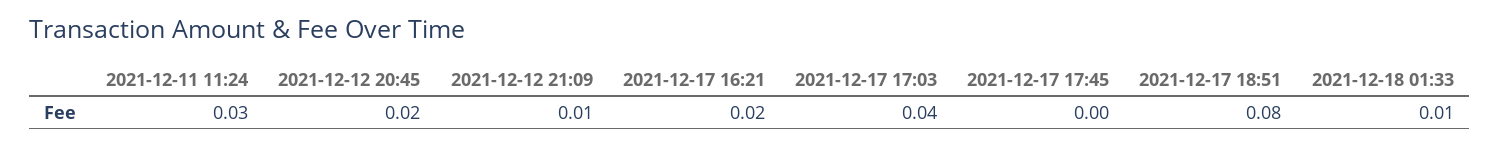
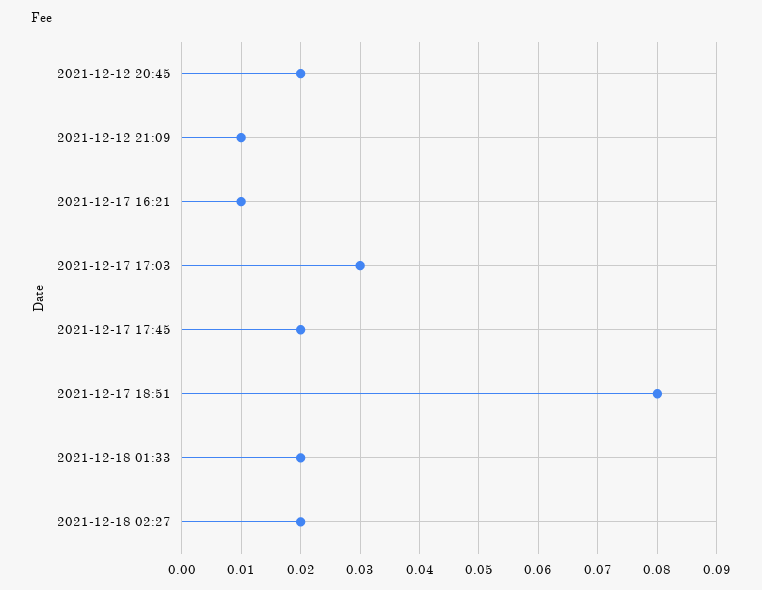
2021-12-11 11:24: 0.03 -> none
2021-12-17 16:21: 0.02 -> 0.01
2021-12-17 17:03: 0.04 -> 0.03
2021-12-17 17:45: 0 -> 0.02
2021-12-18 01:33: 0.01 -> 0.02
2021-12-18 02:27: none -> 0.02

